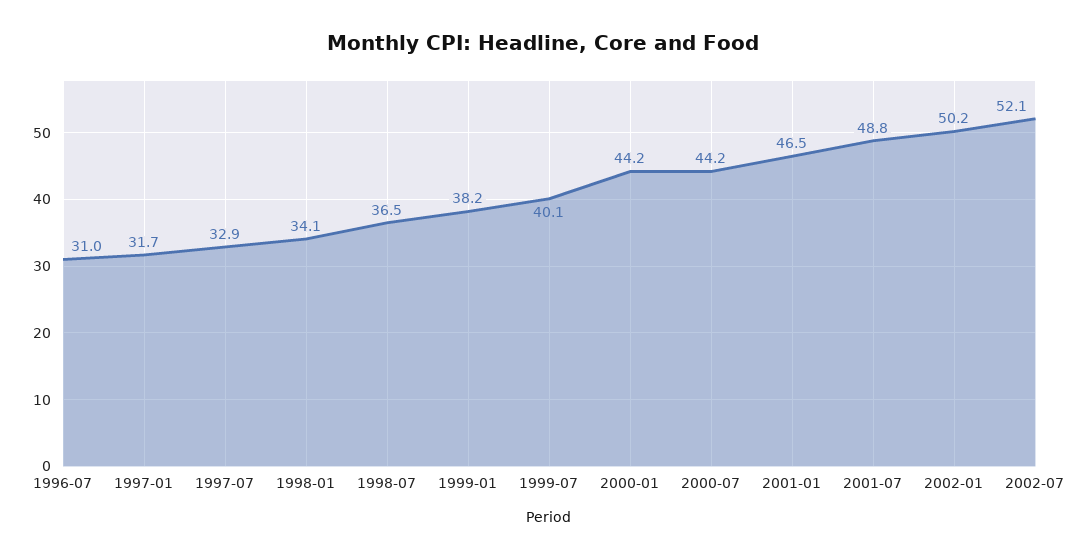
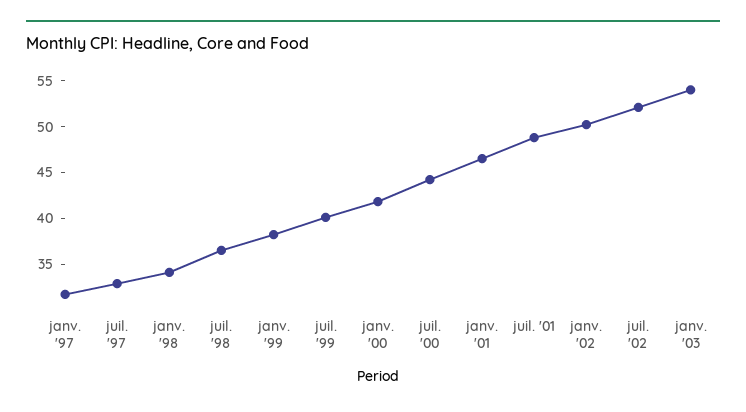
1996-07: 31 -> none
2000-01: 44.2 -> 42
janv. '03: none -> 54

